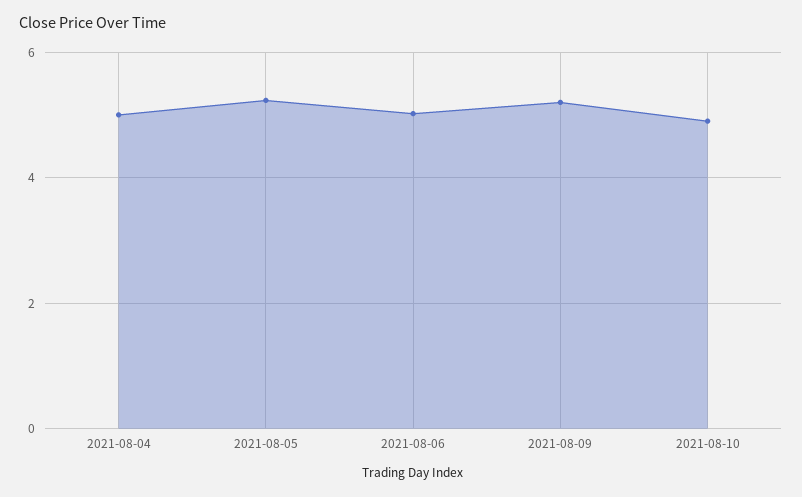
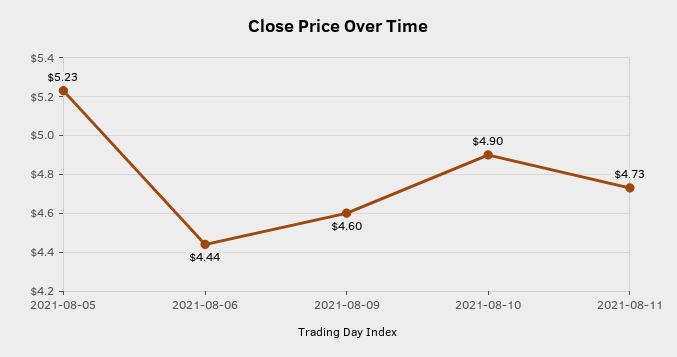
2021-08-04: 5 -> none
2021-08-06: 5 -> 4.44
2021-08-09: 5.2 -> 4.6
2021-08-11: none -> 4.73

